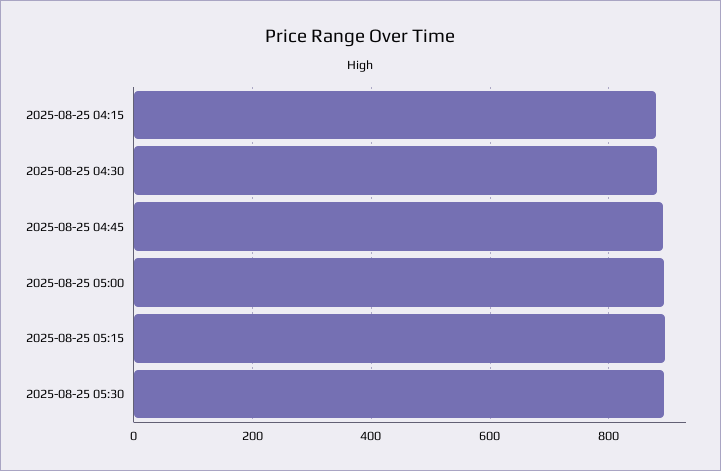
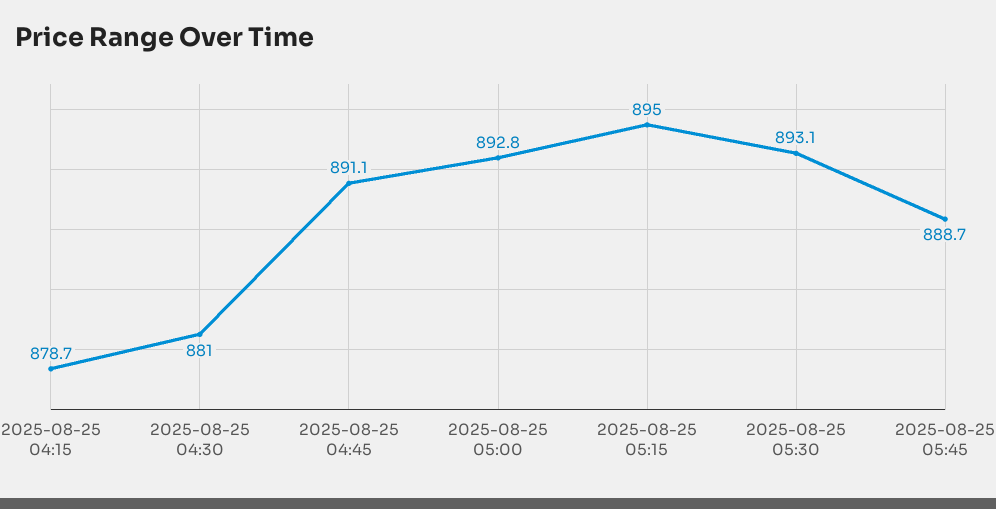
2025-08-25 05:45: none -> 888.7

